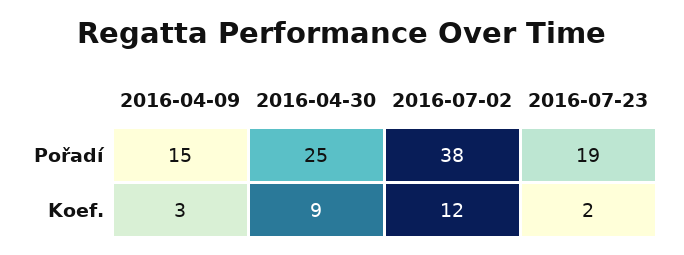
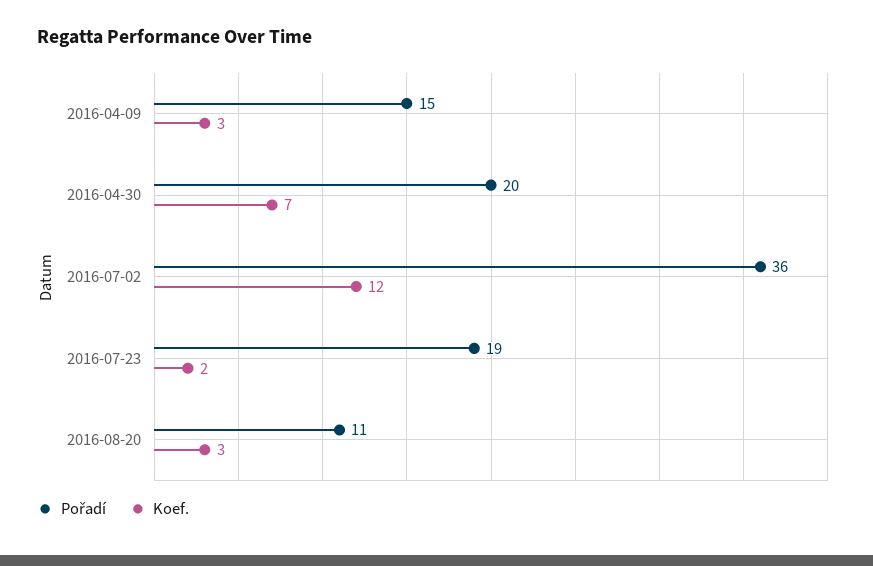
Pořadí, 2016-04-30: 25 -> 20
Pořadí, 2016-07-02: 38 -> 36
Koef., 2016-04-30: 9 -> 7
Pořadí, 2016-08-20: none -> 11
Koef., 2016-08-20: none -> 3

